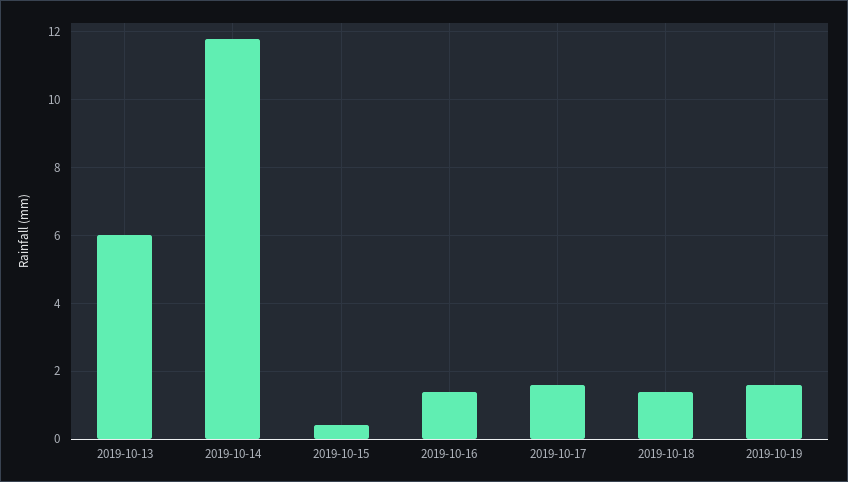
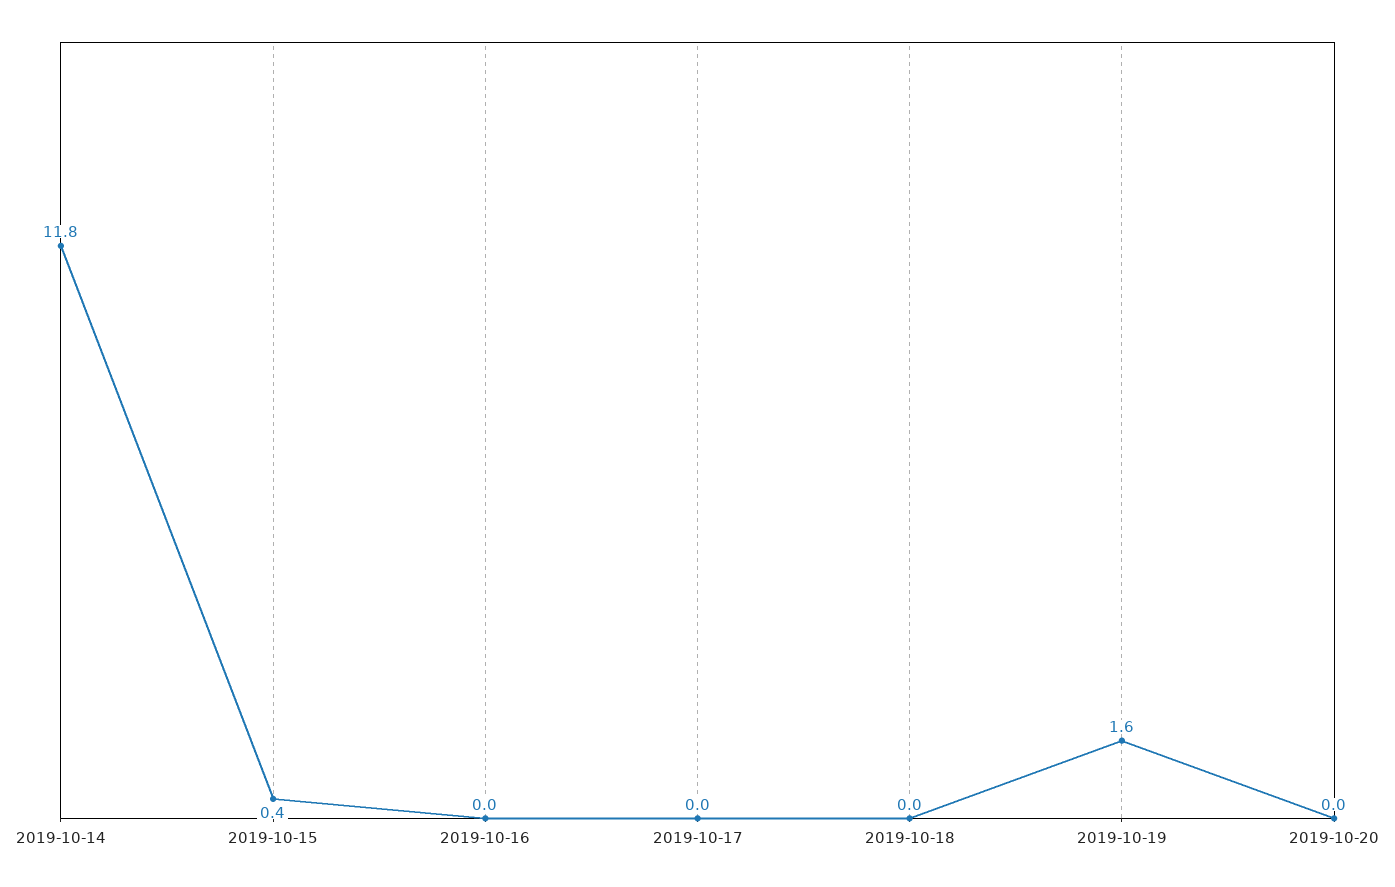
2019-10-13: 6 -> none
2019-10-16: 1.5 -> 0
2019-10-17: 1.5 -> 0
2019-10-18: 1.5 -> 0
2019-10-20: none -> 0

